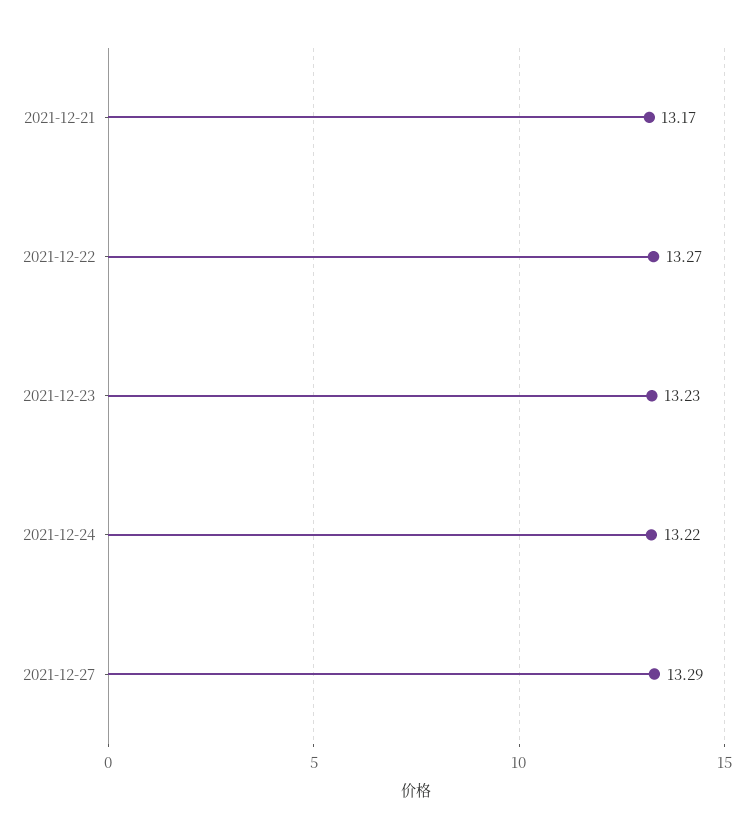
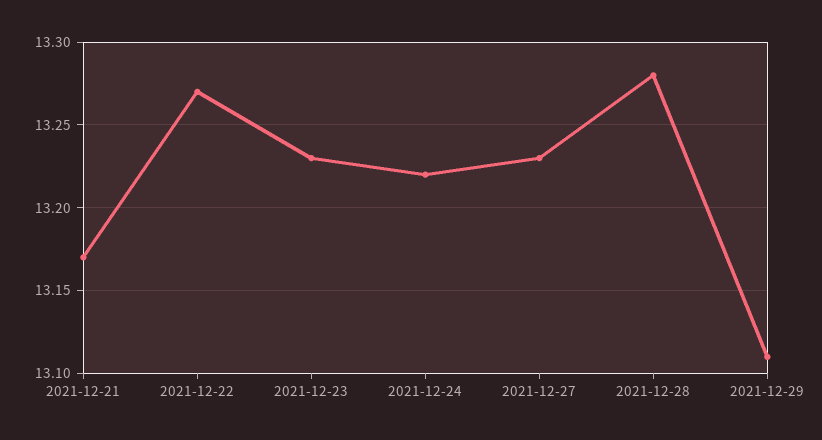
2021-12-27: 13.29 -> 13.23
2021-12-28: none -> 13.28
2021-12-29: none -> 13.11

